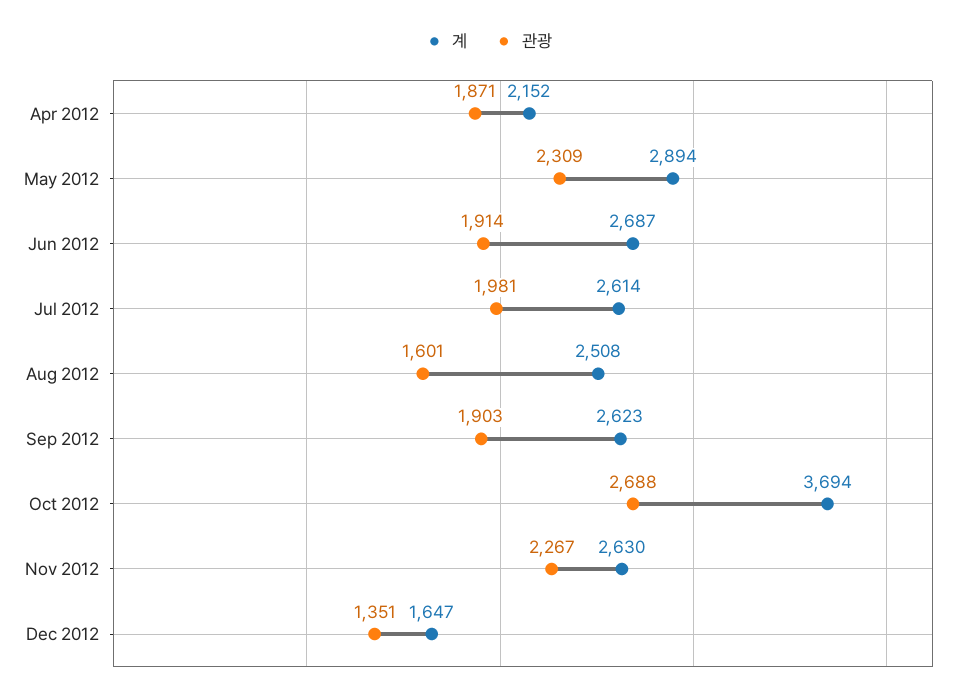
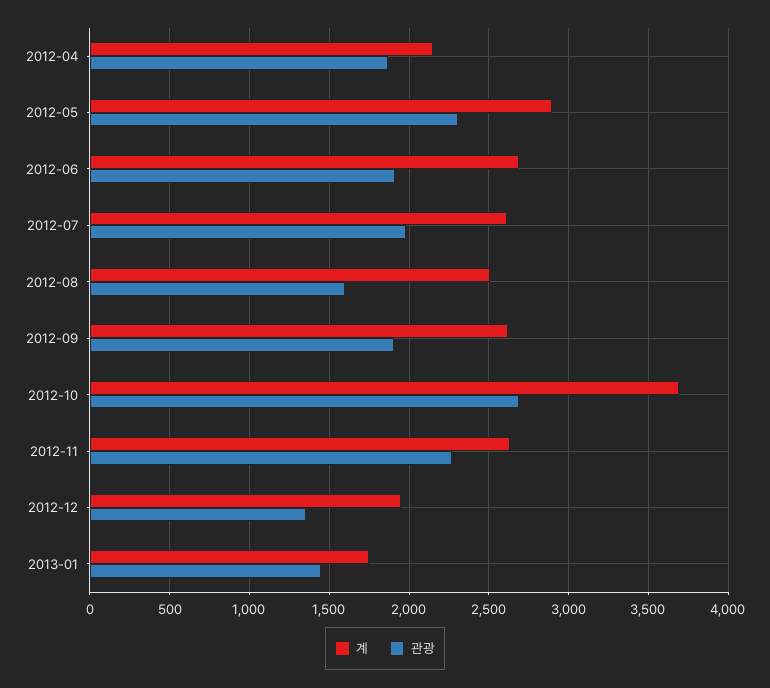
계, Dec 2012: 1647 -> 1950
계, 2013-01: none -> 1750
관광, 2013-01: none -> 1450

